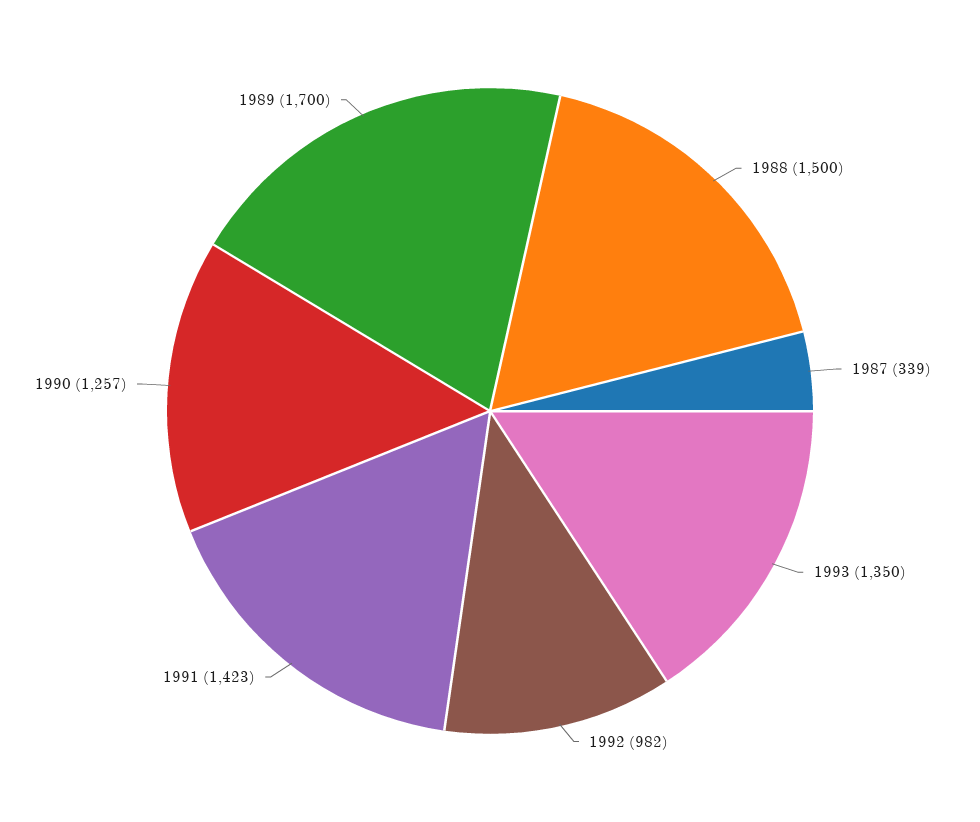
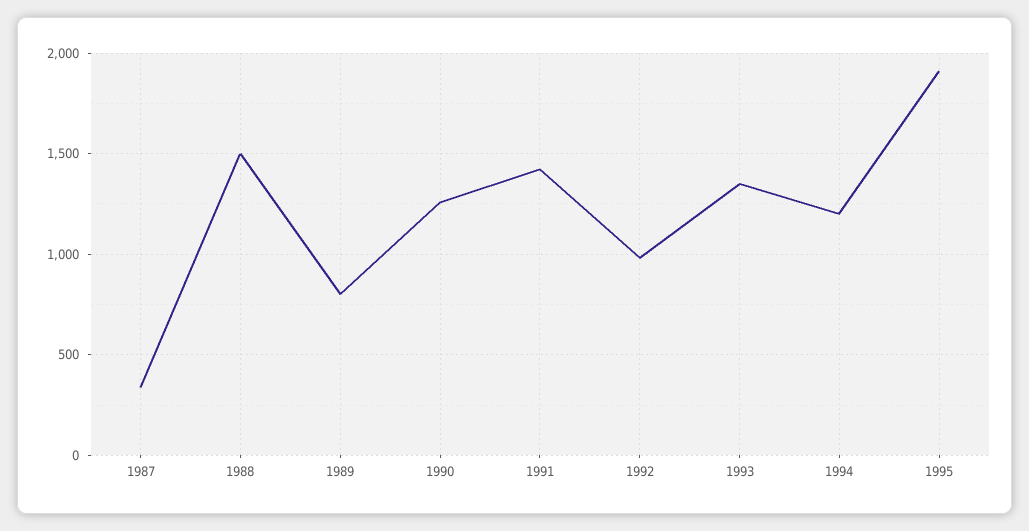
1989: 1700 -> 800
1994: none -> 1200
1995: none -> 1900

